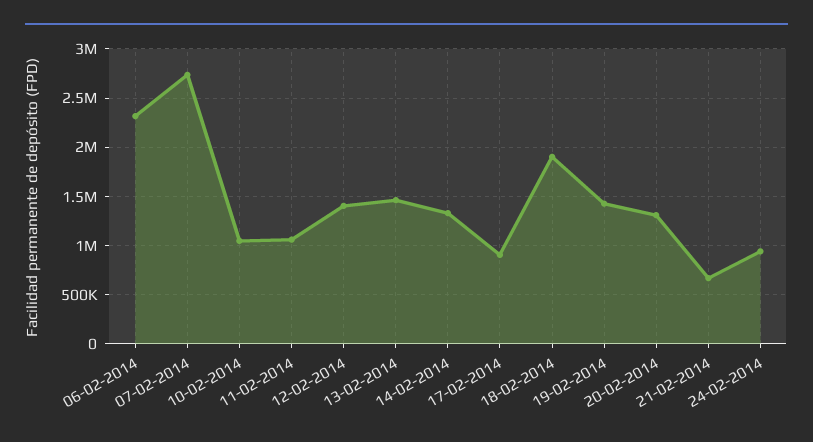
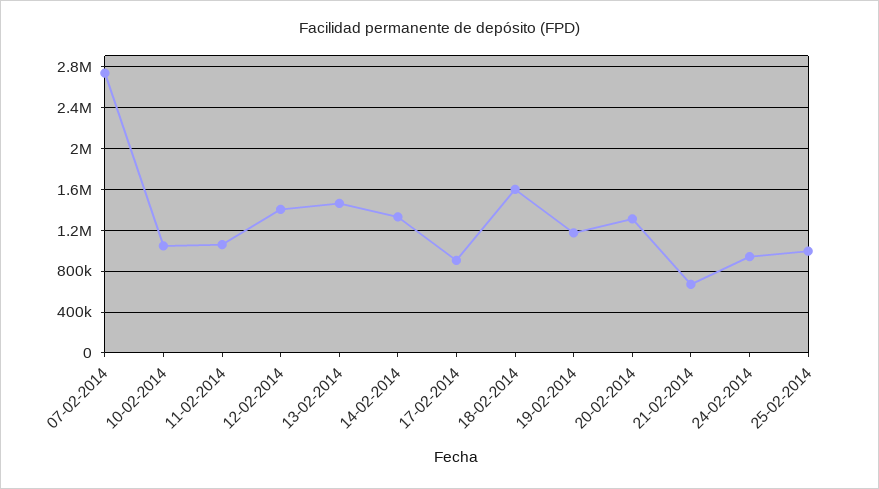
06-02-2014: 2300000 -> none
18-02-2014: 1900000 -> 1600000
19-02-2014: 1400000 -> 1200000
25-02-2014: none -> 1000000

